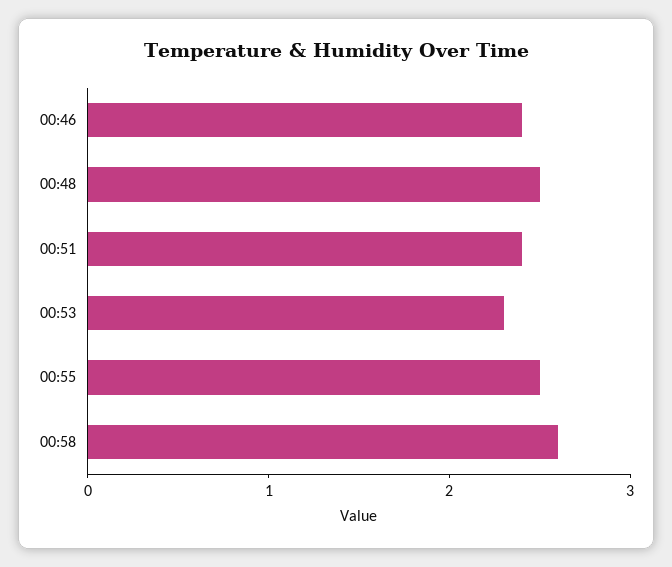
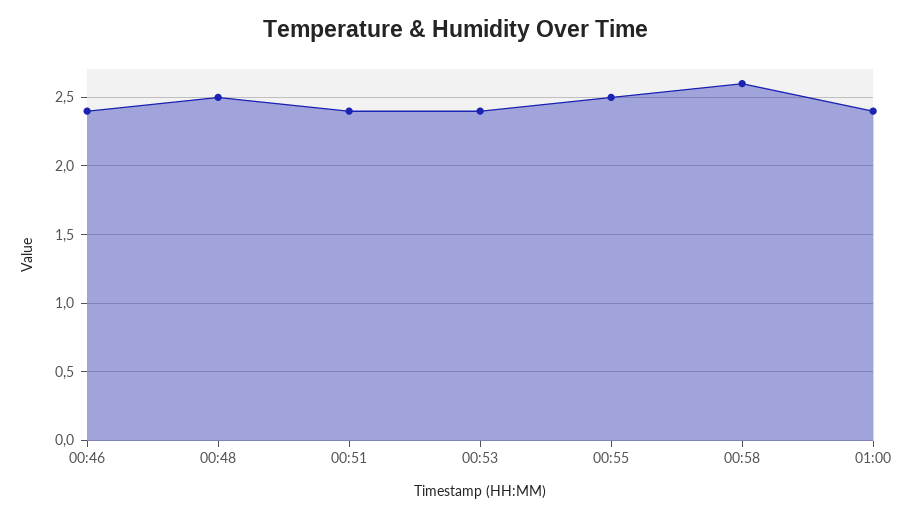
00:53: 2.3 -> 2.4
01:00: none -> 2.4

